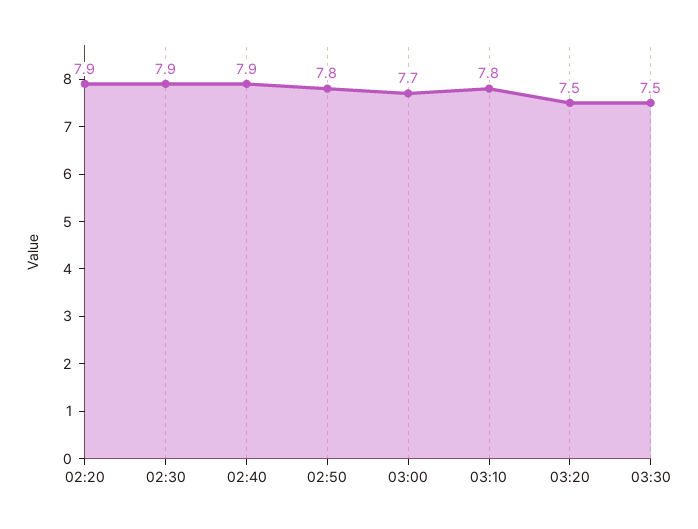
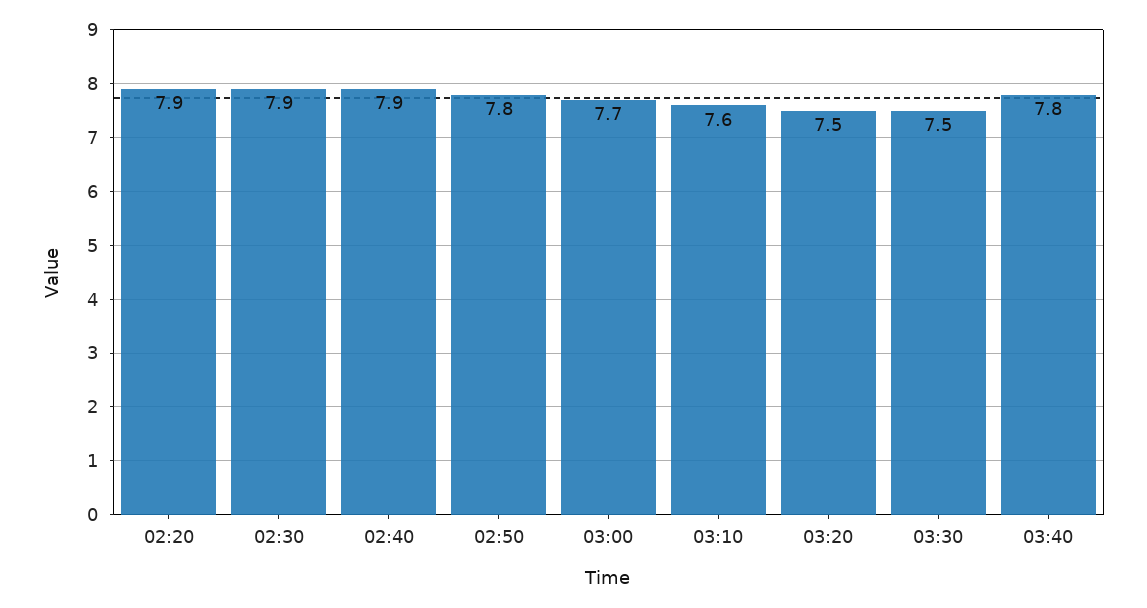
03:10: 7.8 -> 7.6
03:40: none -> 7.8

